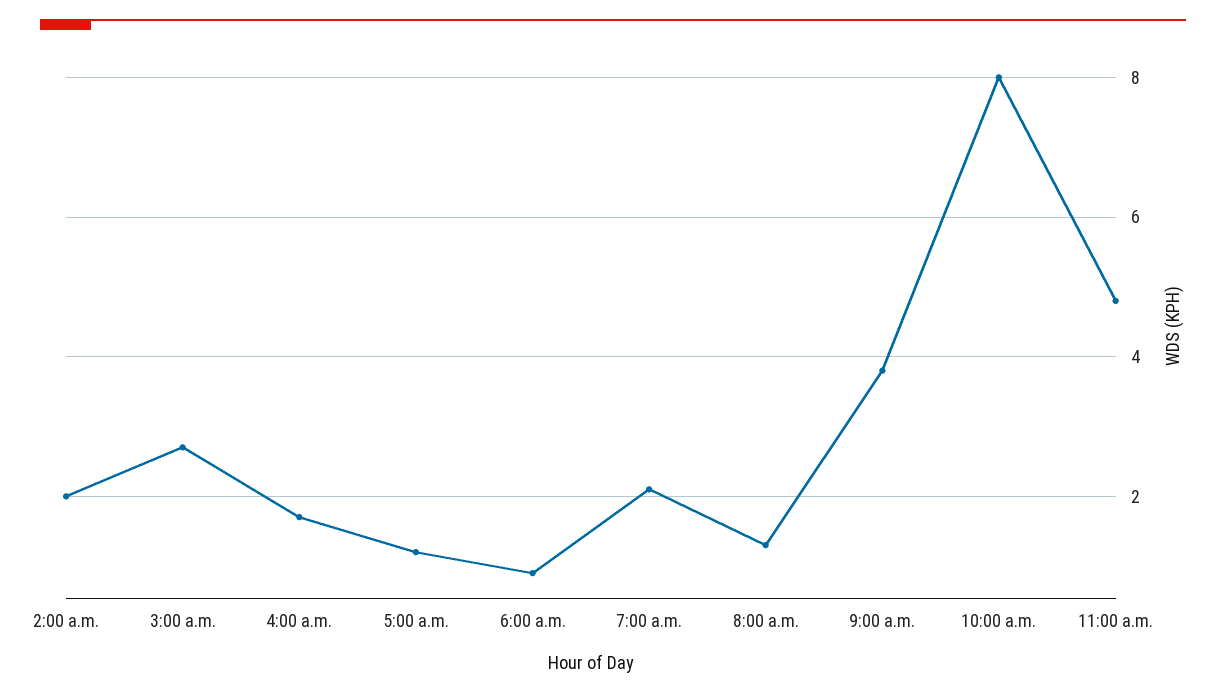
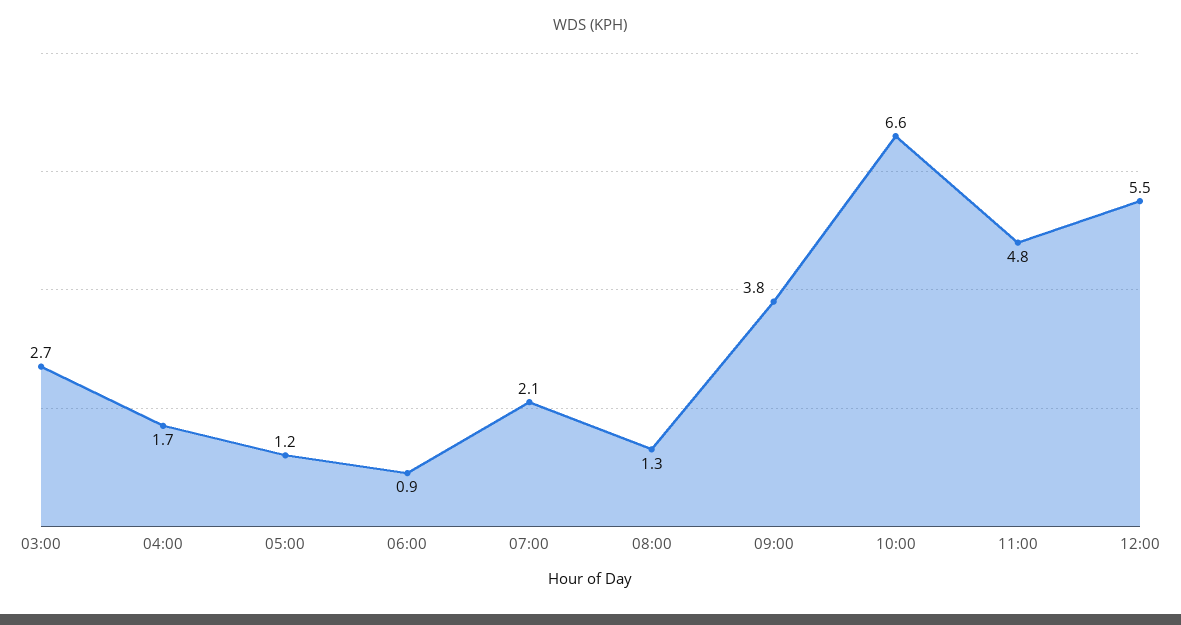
2:00 a.m.: 2 -> none
10:00 a.m.: 8 -> 6.6
12:00: none -> 5.5

